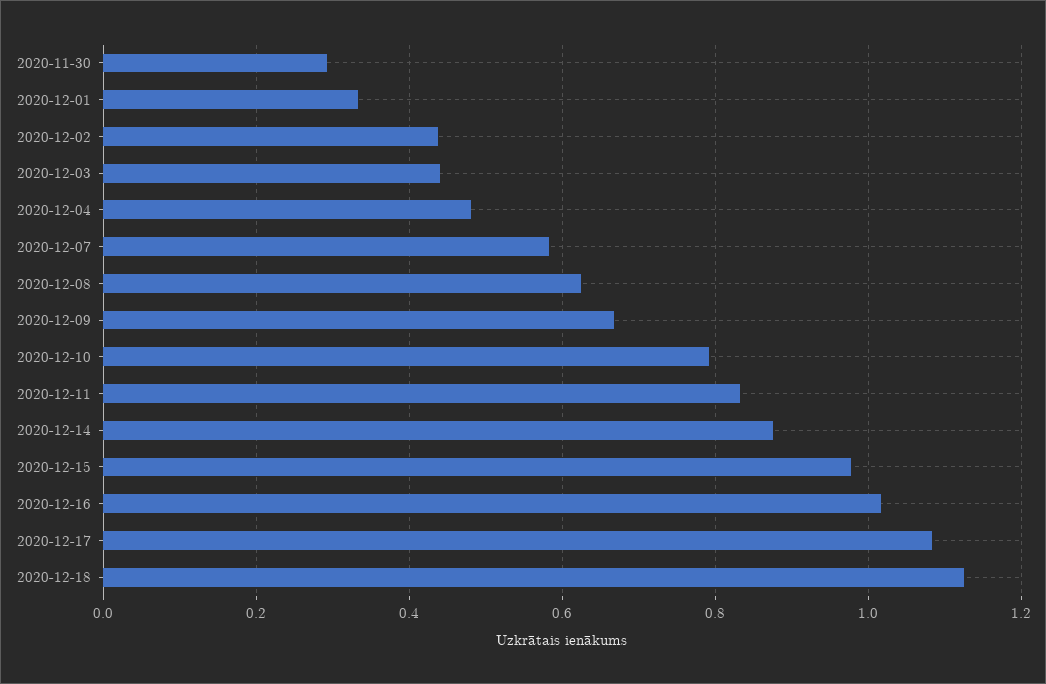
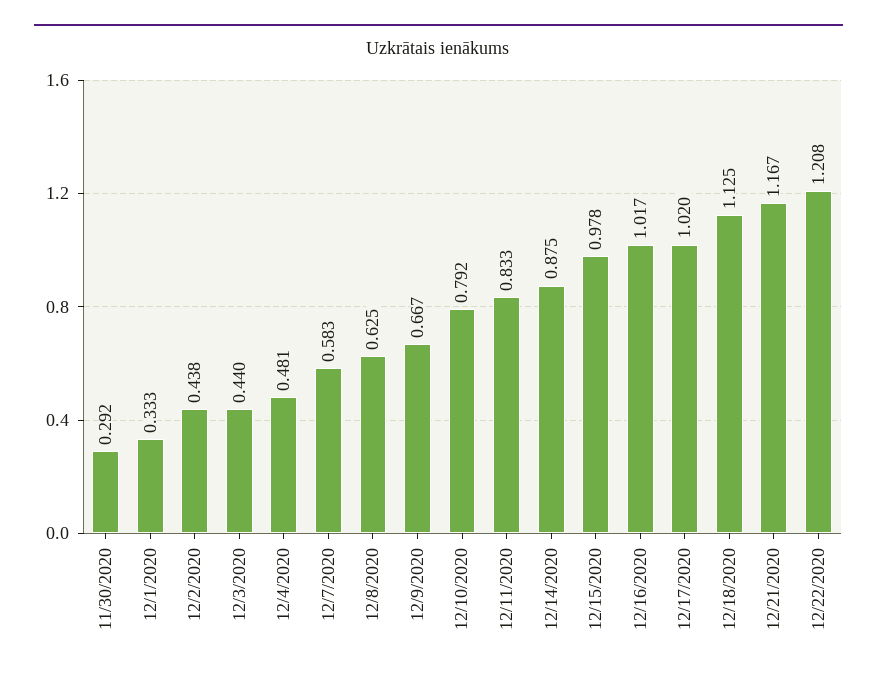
2020-12-17: 1.08 -> 1.02
12/21/2020: none -> 1.167
12/22/2020: none -> 1.208

